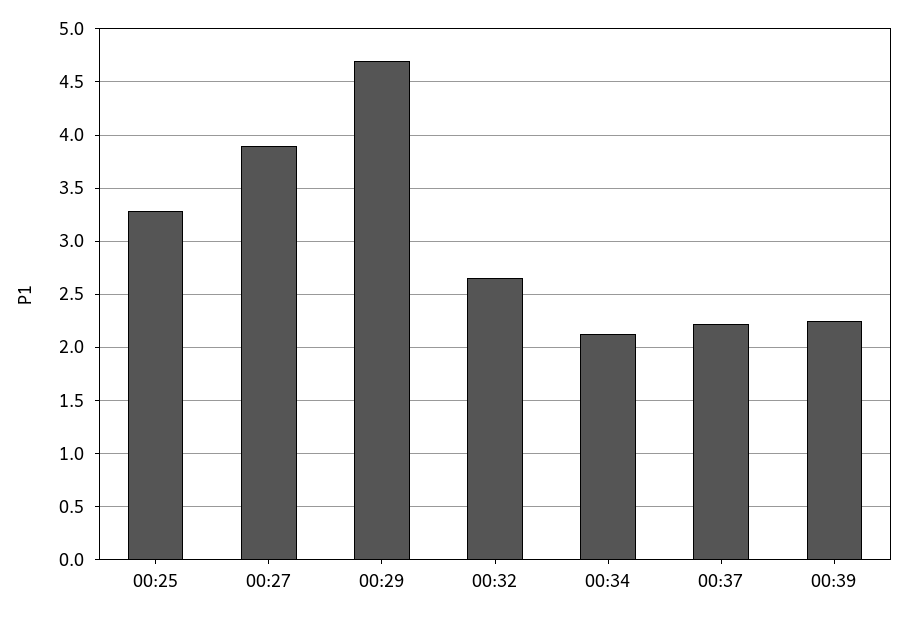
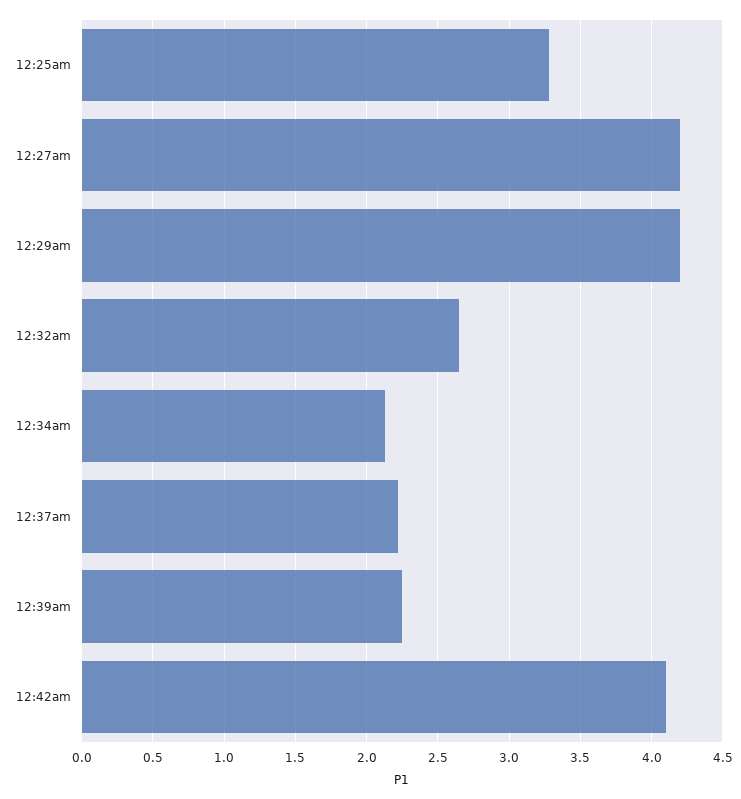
00:27: 3.9 -> 4.2
00:29: 4.7 -> 4.2
12:42am: none -> 4.1

